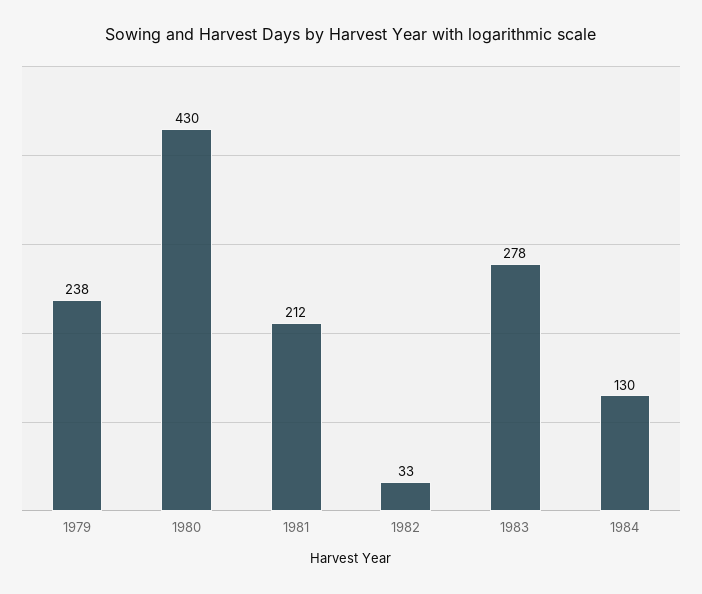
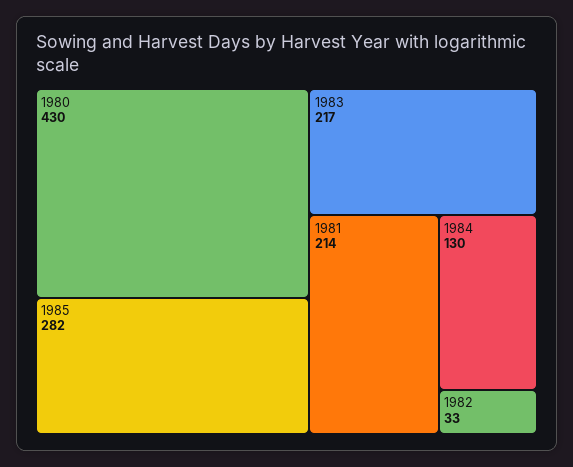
1979: 238 -> none
1981: 212 -> 214
1983: 278 -> 217
1985: none -> 282

